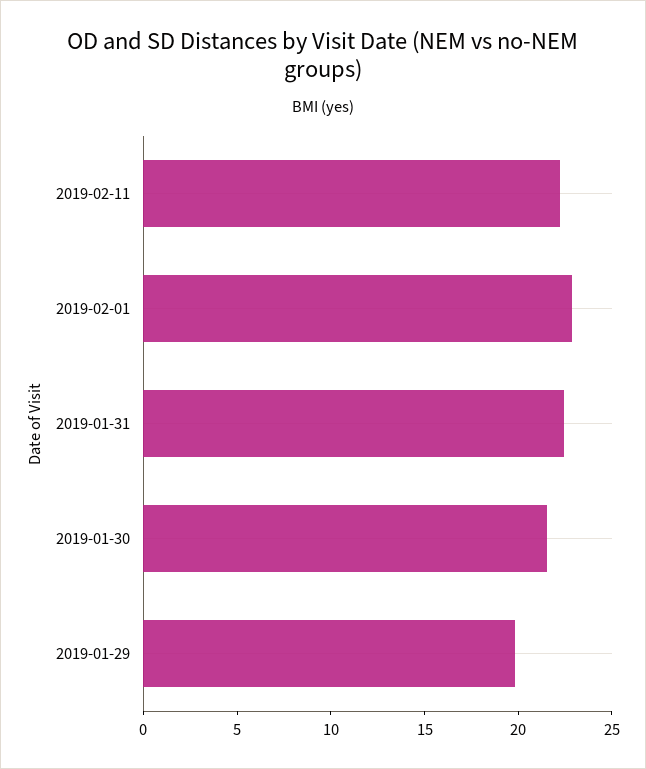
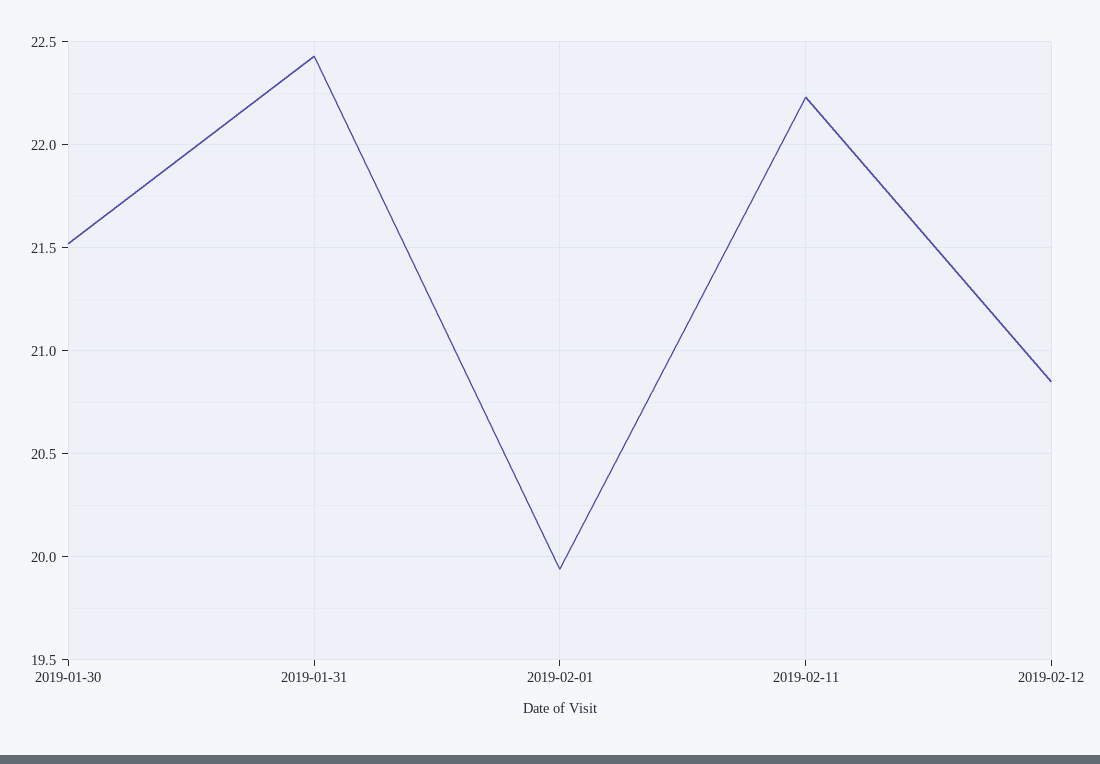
2019-02-01: 23 -> 19.95
2019-01-29: 20 -> none
2019-02-12: none -> 20.85

